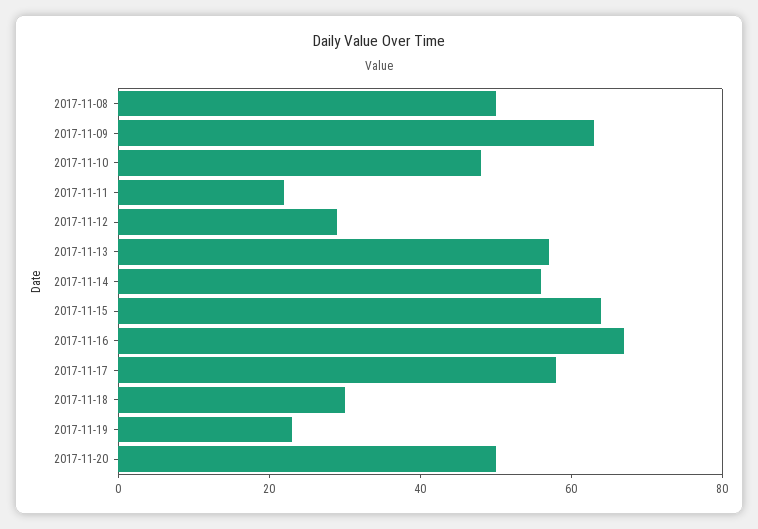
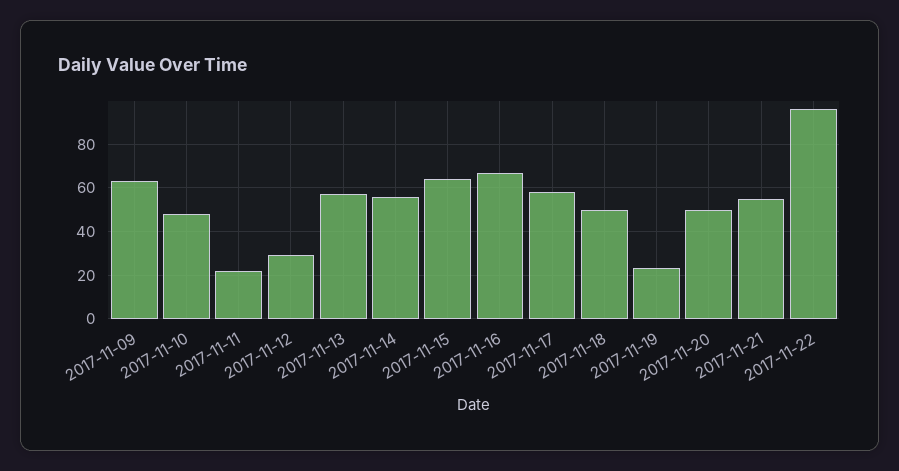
2017-11-08: 50 -> none
2017-11-18: 30 -> 50
2017-11-21: none -> 55
2017-11-22: none -> 95

